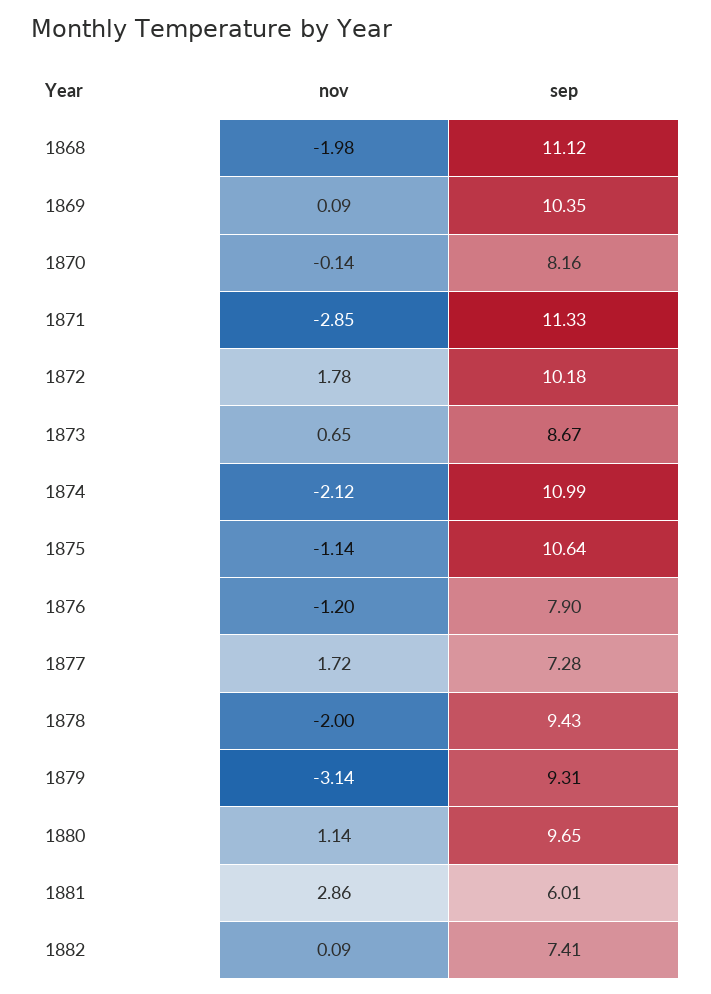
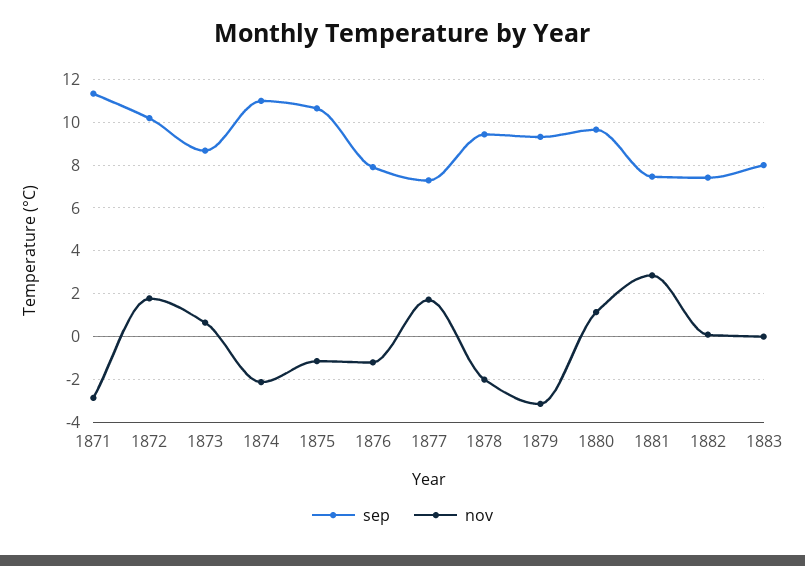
nov, 1868: -1.98 -> none
sep, 1868: 11.12 -> none
nov, 1869: 0.09 -> none
sep, 1869: 10.35 -> none
nov, 1870: -0.14 -> none
sep, 1870: 8.16 -> none
sep, 1881: 6.01 -> 7.5
sep, 1883: none -> 8
nov, 1883: none -> 0

